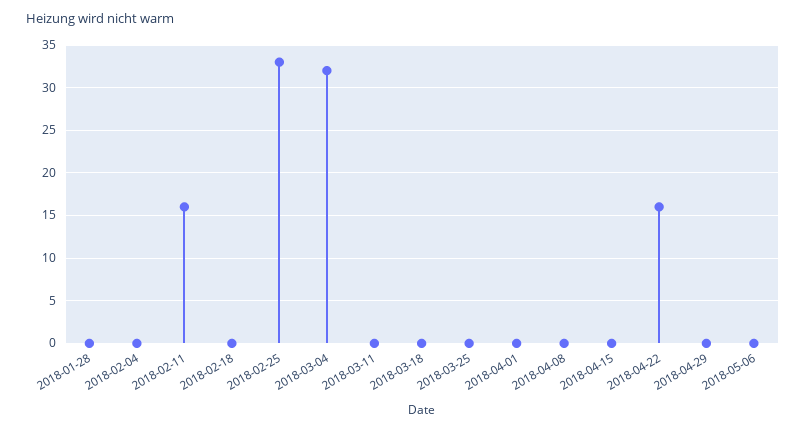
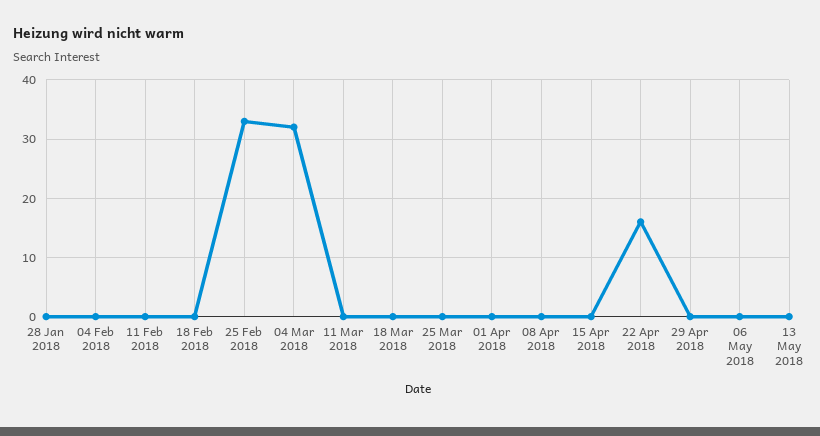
2018-02-11: 16 -> 0
13 May 2018: none -> 0

